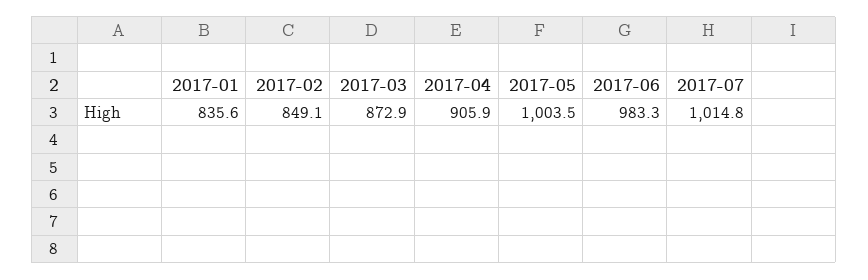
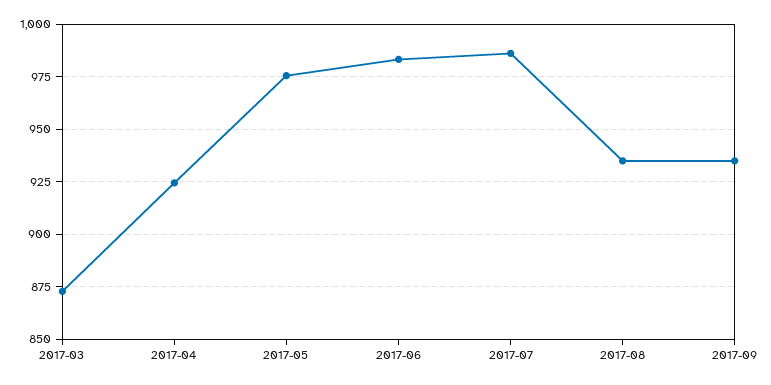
2017-01: 835.6 -> none
2017-02: 849.1 -> none
2017-04: 905.9 -> 925
2017-05: 1003.5 -> 975
2017-07: 1014.8 -> 985
2017-08: none -> 935
2017-09: none -> 935

